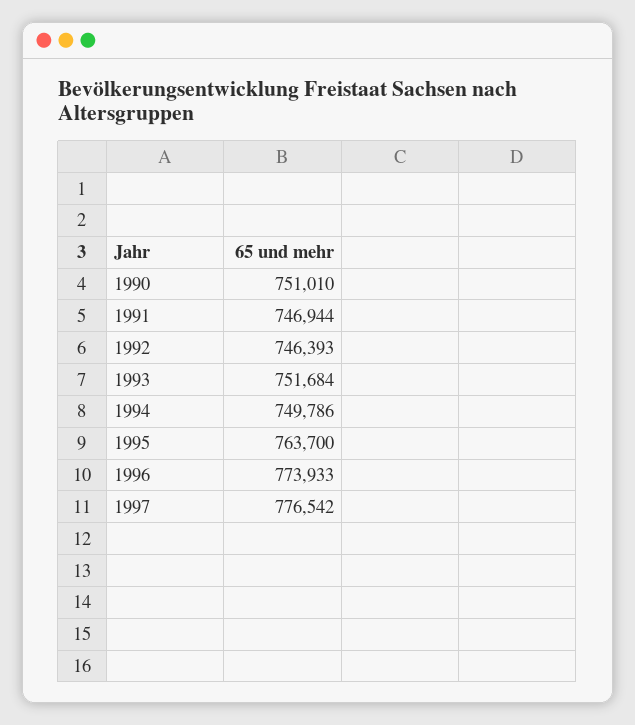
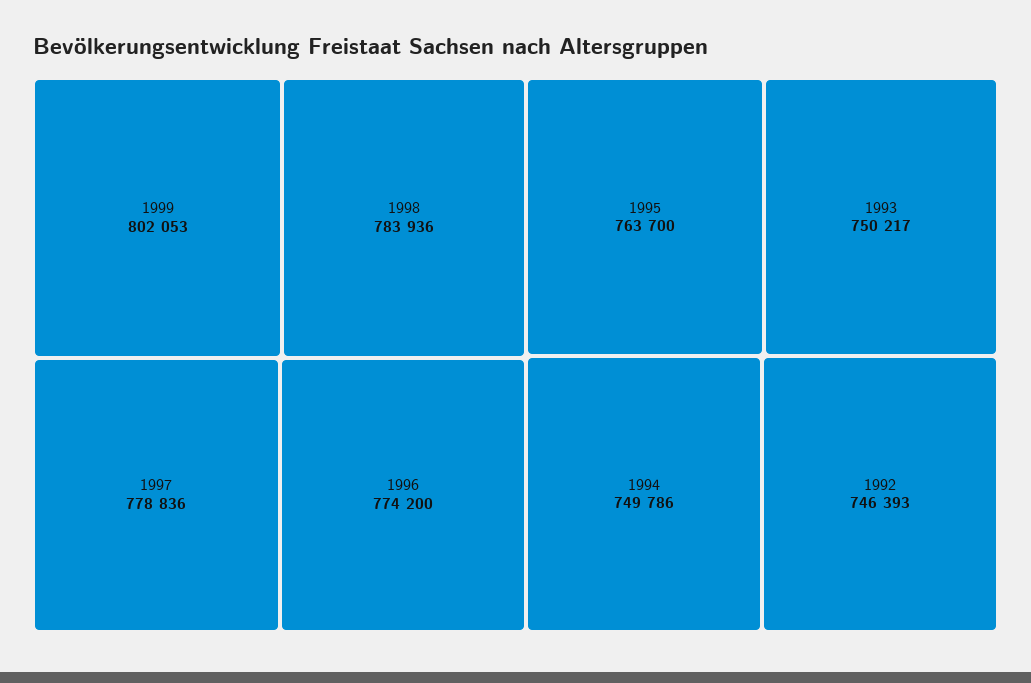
1990: 751010 -> none
1991: 746944 -> none
1993: 751684 -> 750217
1996: 773933 -> 774200
1997: 776542 -> 778836
1999: none -> 802053
1998: none -> 783936

